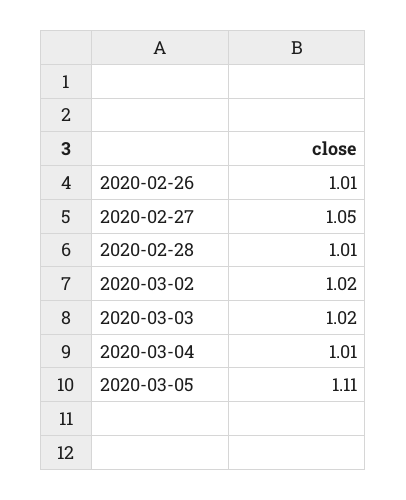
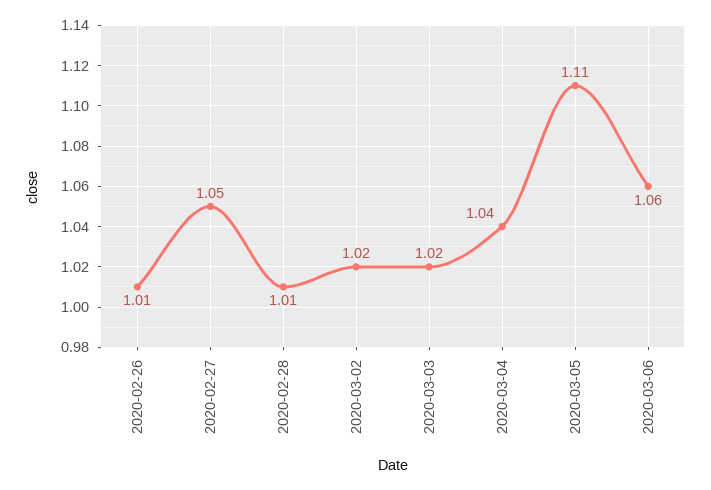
2020-03-04: 1.01 -> 1.04
2020-03-06: none -> 1.06

